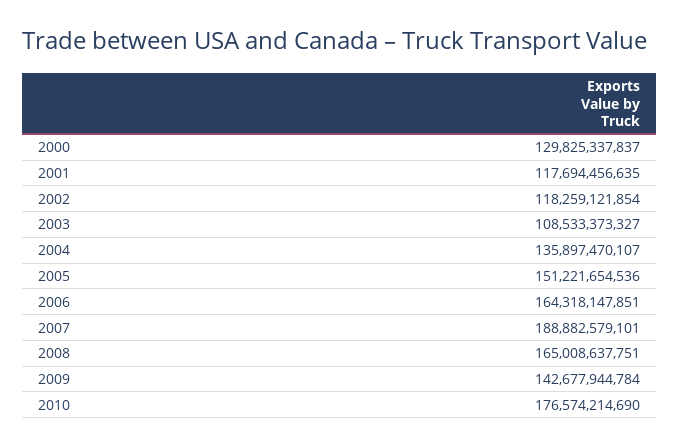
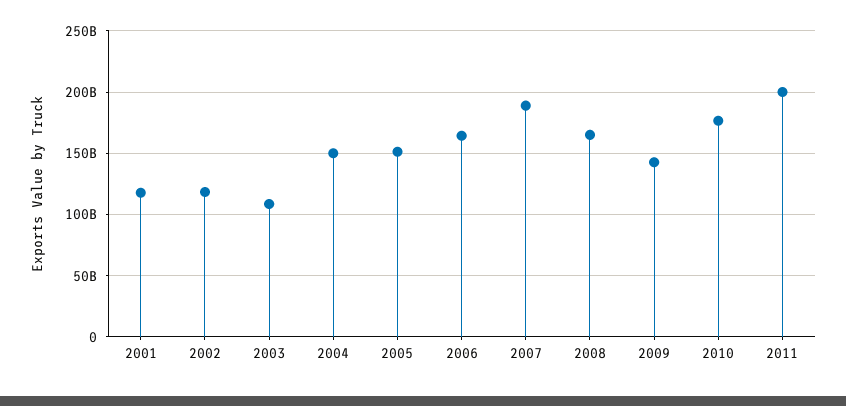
2000: 129825337837 -> none
2004: 135897470107 -> 150000000000
2011: none -> 200000000000

